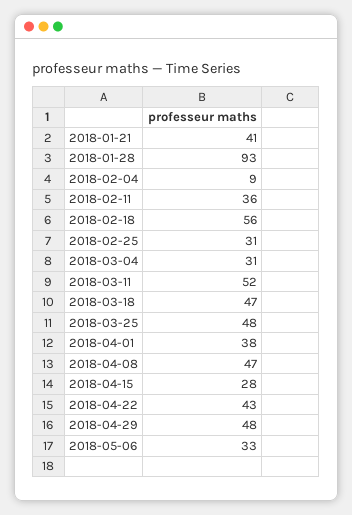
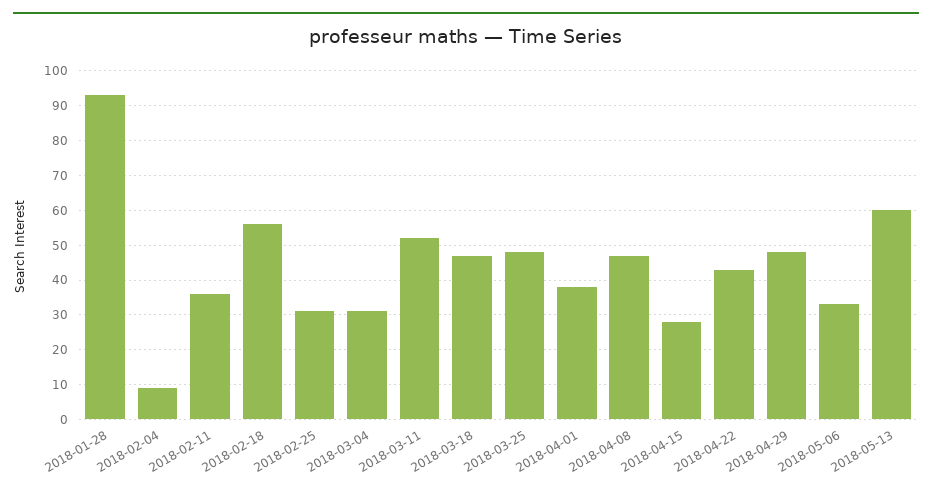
2018-01-21: 41 -> none
2018-05-13: none -> 60

